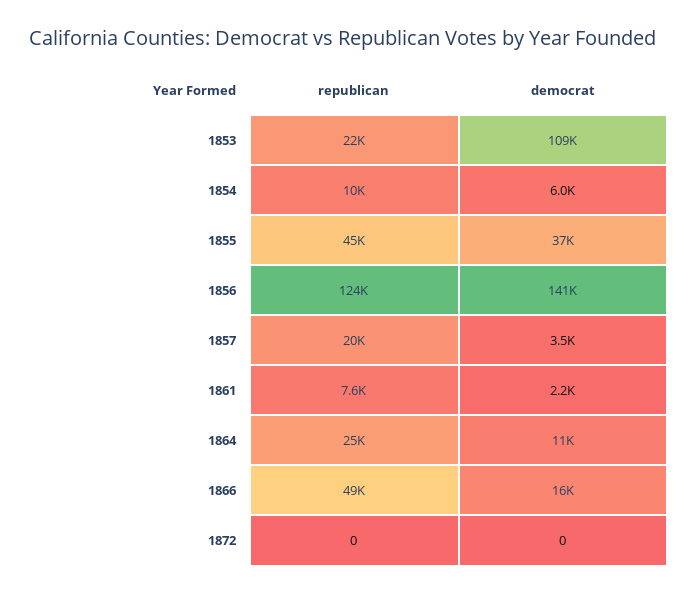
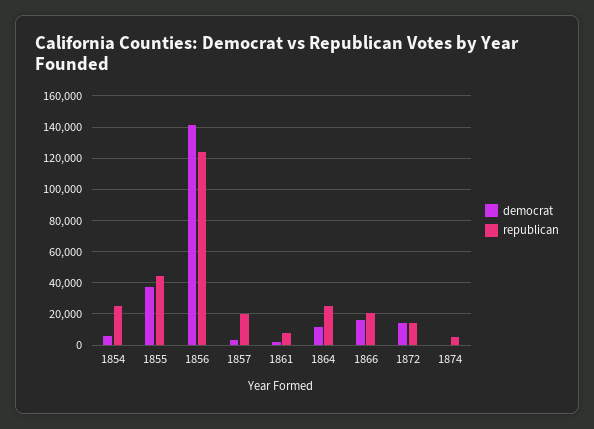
republican, 1853: 22000 -> none
democrat, 1853: 109000 -> none
republican, 1854: 10000 -> 25000
republican, 1866: 49000 -> 20000
republican, 1872: 0 -> 15000
democrat, 1872: 0 -> 15000
democrat, 1874: none -> 0
republican, 1874: none -> 5000

